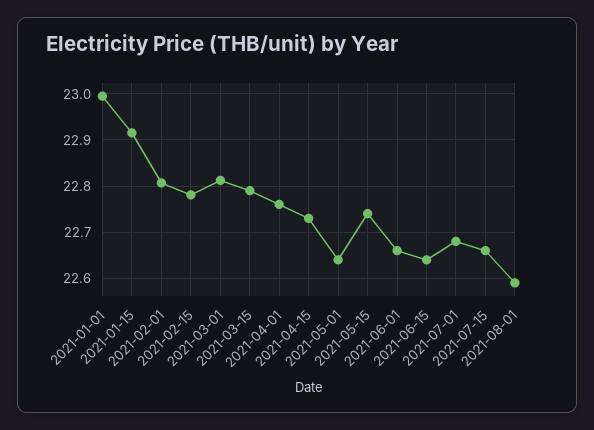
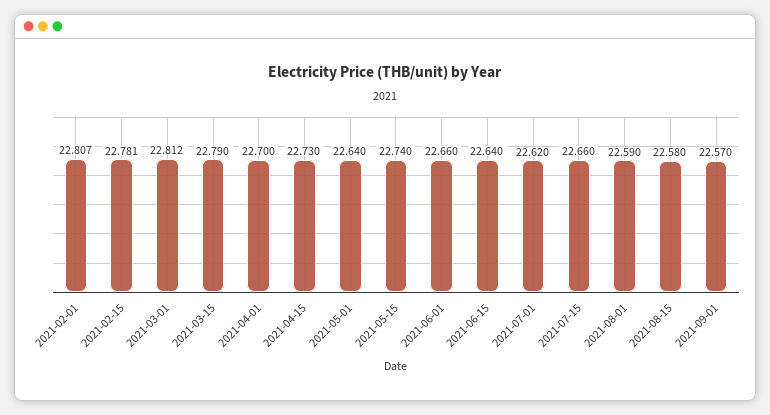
2021-01-01: 23 -> none
2021-01-15: 22.92 -> none
2021-04-01: 22.76 -> 22.7
2021-07-01: 22.68 -> 22.62
2021-08-15: none -> 22.58
2021-09-01: none -> 22.57

